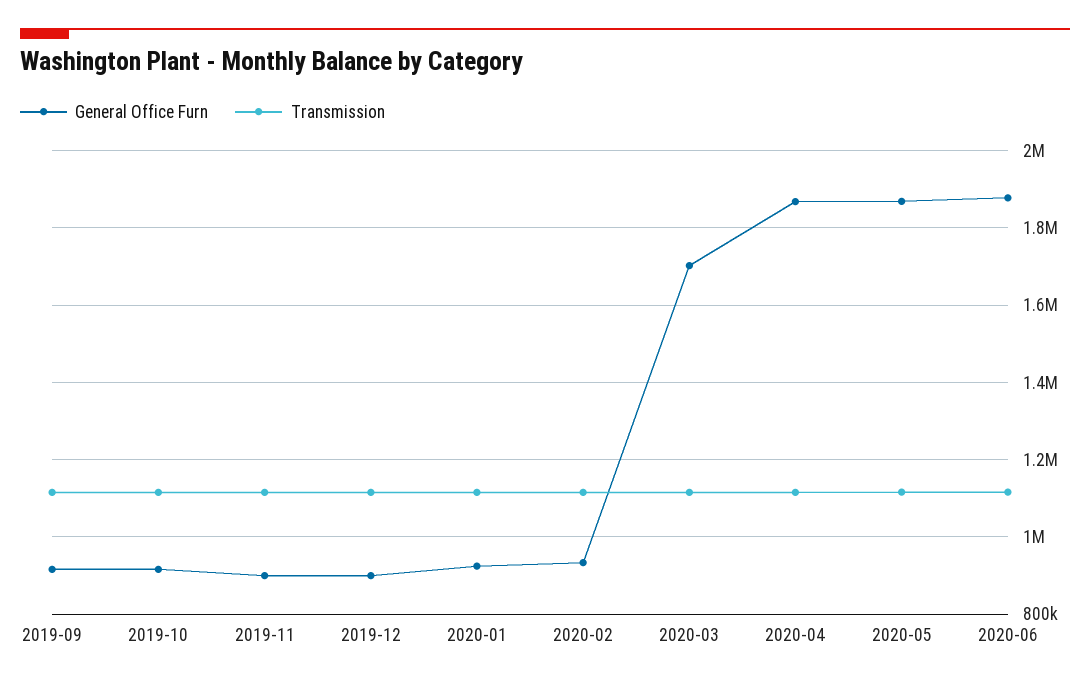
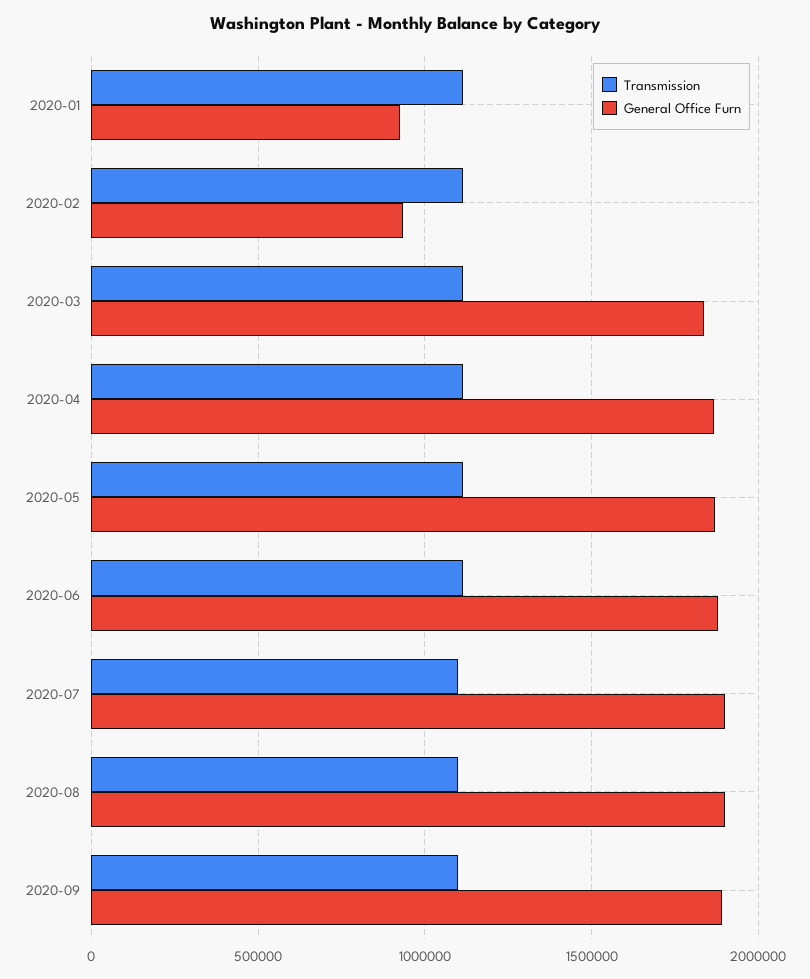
General Office Furn, 2019-09: 920000 -> none
Transmission, 2019-09: 1120000 -> none
General Office Furn, 2019-10: 920000 -> none
Transmission, 2019-10: 1120000 -> none
General Office Furn, 2019-11: 900000 -> none
Transmission, 2019-11: 1120000 -> none
General Office Furn, 2019-12: 900000 -> none
Transmission, 2019-12: 1120000 -> none
General Office Furn, 2020-03: 1700000 -> 1850000
Transmission, 2020-07: none -> 1100000
General Office Furn, 2020-07: none -> 1900000
Transmission, 2020-08: none -> 1100000
General Office Furn, 2020-08: none -> 1900000
Transmission, 2020-09: none -> 1100000
General Office Furn, 2020-09: none -> 1900000

